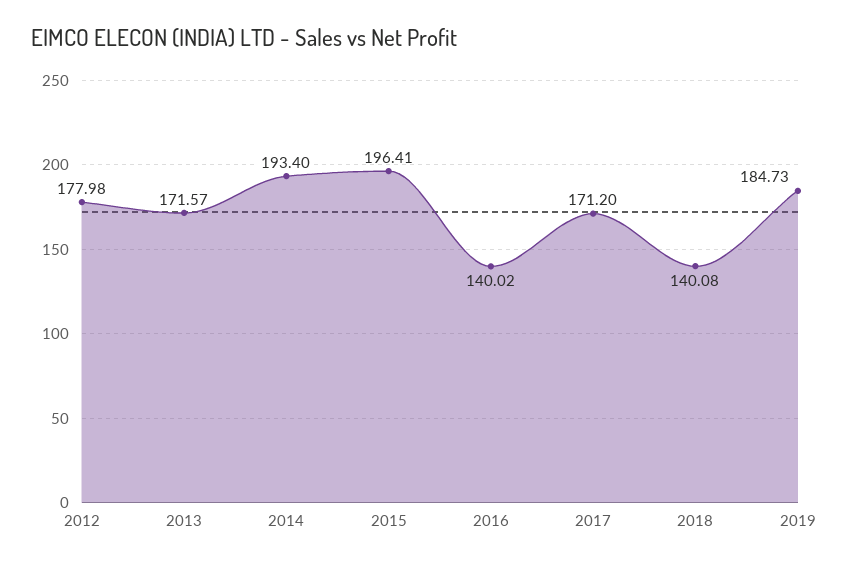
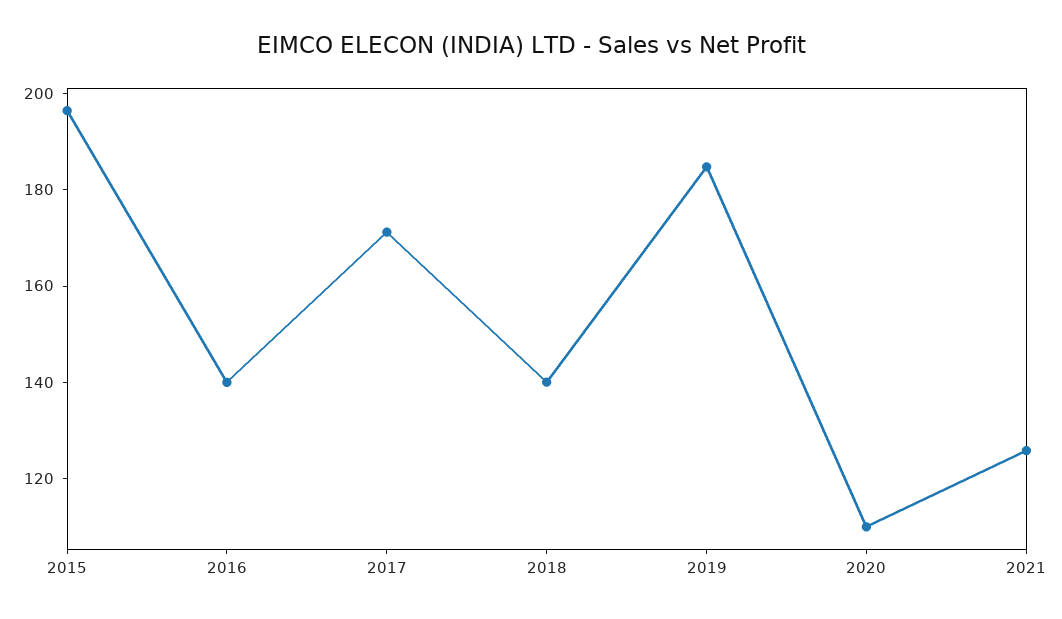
2012: 177.98 -> none
2013: 171.57 -> none
2014: 193.4 -> none
2020: none -> 110
2021: none -> 125

